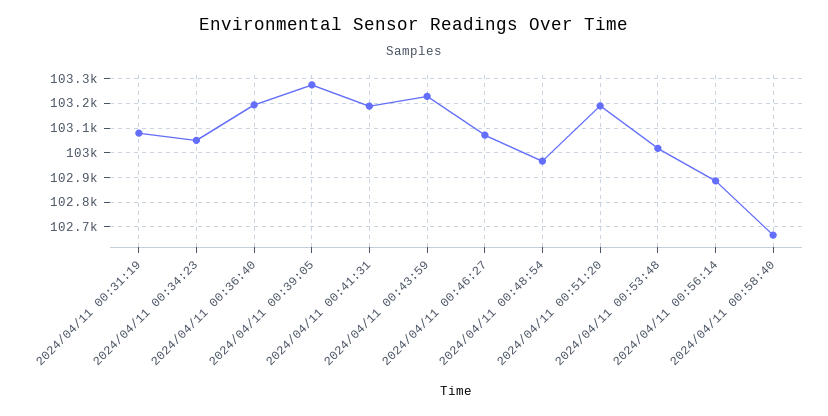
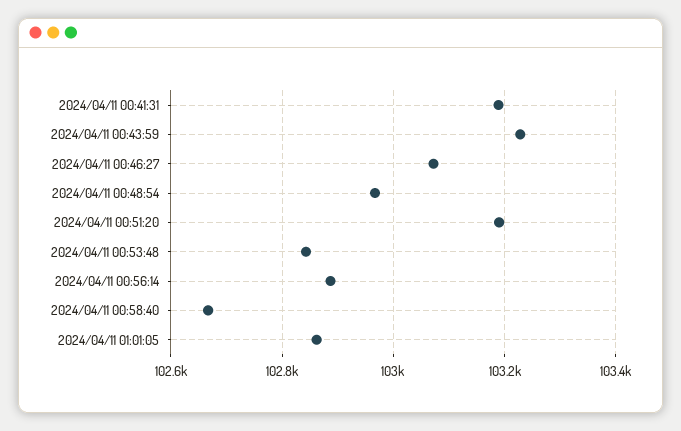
2024/04/11 00:31:19: 103075 -> none
2024/04/11 00:34:23: 103050 -> none
2024/04/11 00:36:40: 103200 -> none
2024/04/11 00:39:05: 103275 -> none
2024/04/11 00:53:48: 103025 -> 102840
2024/04/11 01:01:05: none -> 102860

